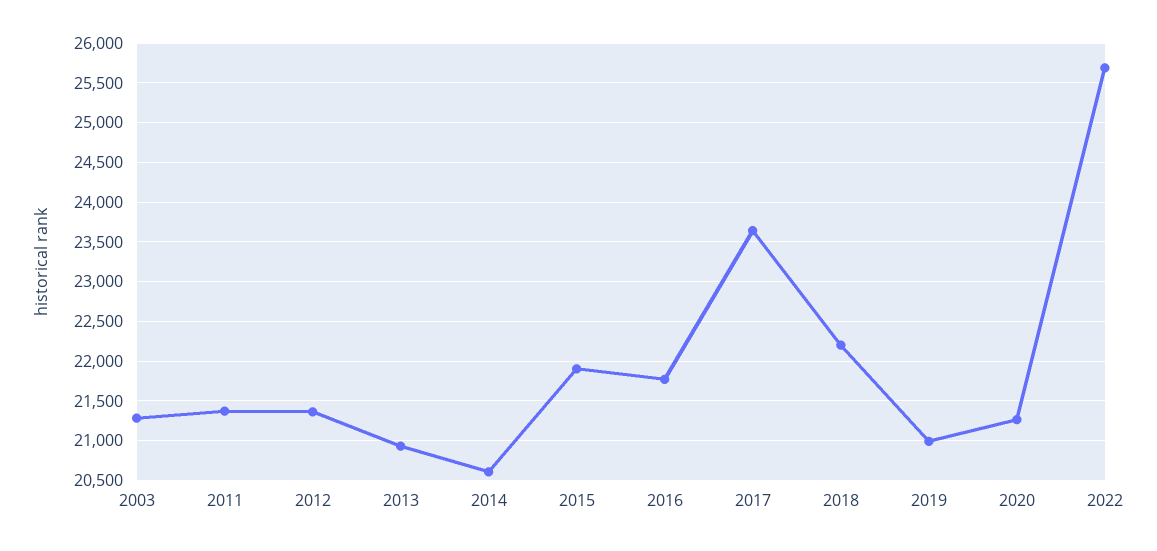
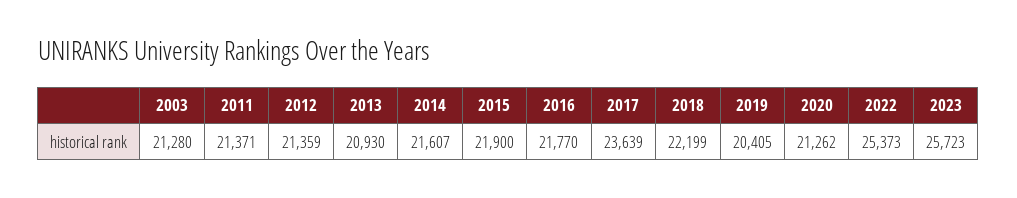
2014: 20600 -> 21607
2019: 21000 -> 20405
2022: 25700 -> 25373
2023: none -> 25723

